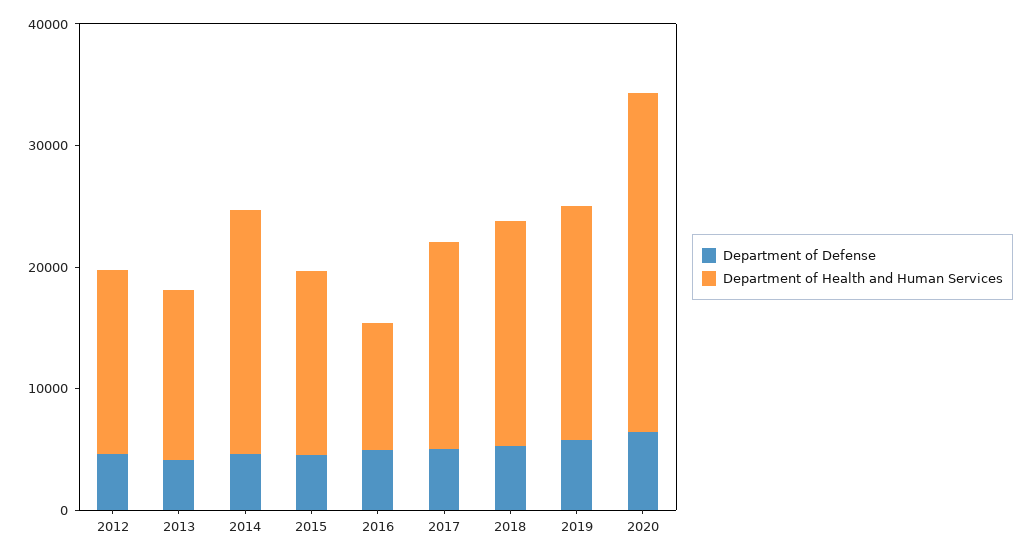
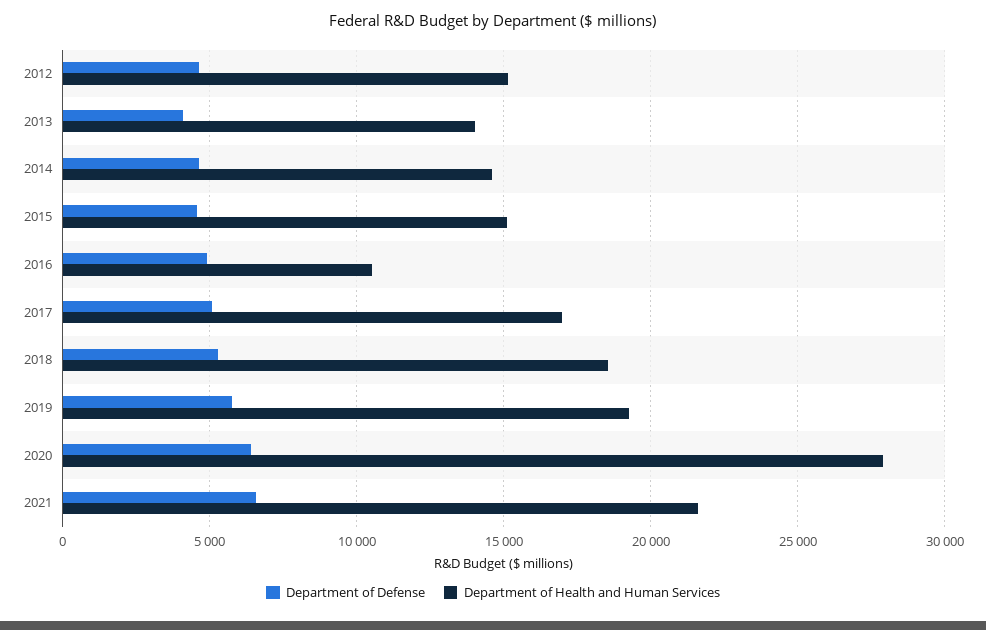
Department of Health and Human Services, 2014: 20000 -> 14500
Department of Defense, 2021: none -> 6500
Department of Health and Human Services, 2021: none -> 21500

